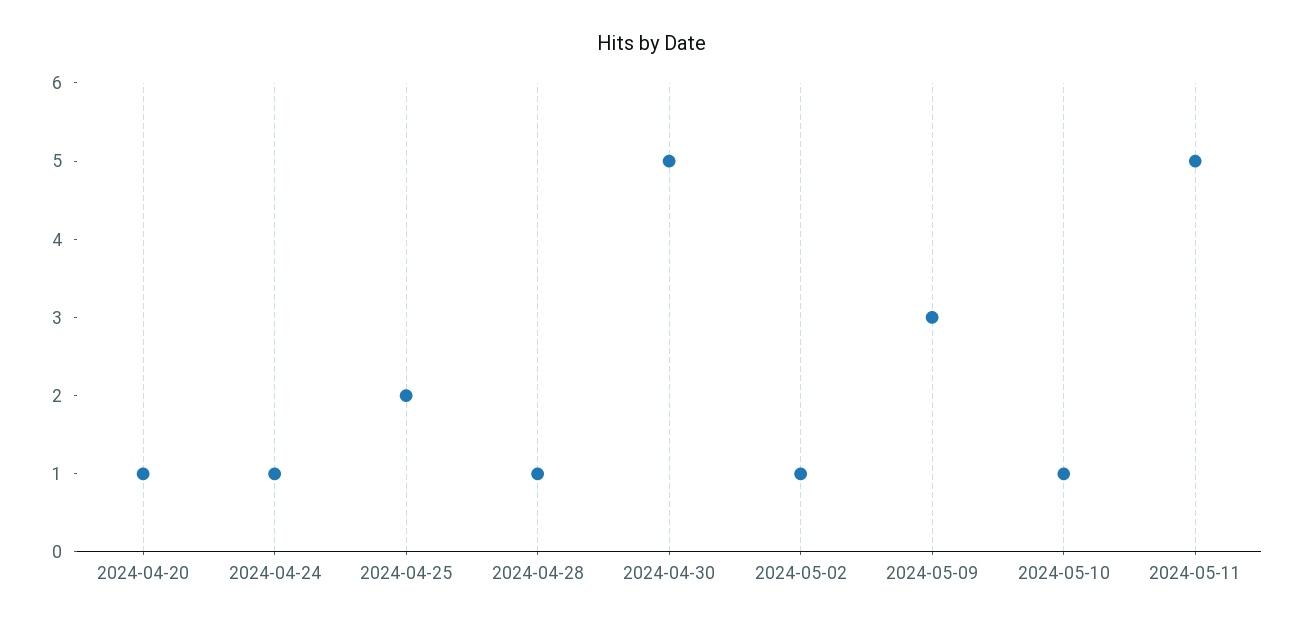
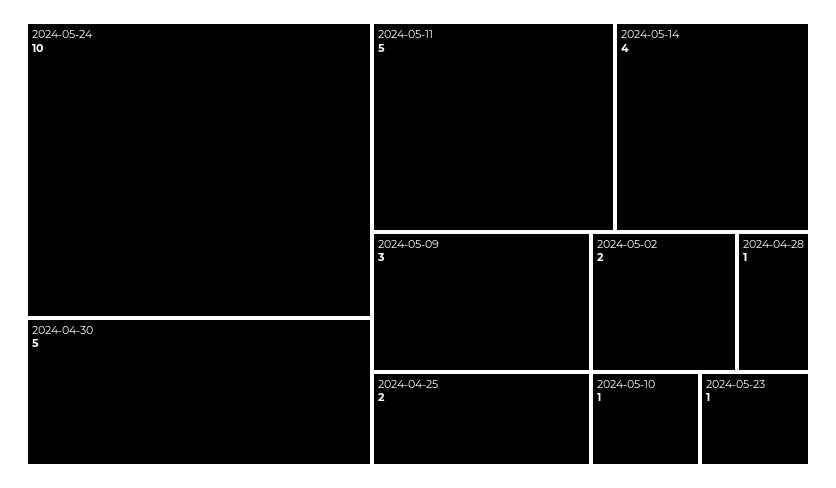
2024-04-20: 1 -> none
2024-04-24: 1 -> none
2024-05-02: 1 -> 2
2024-05-24: none -> 10
2024-05-14: none -> 4
2024-05-23: none -> 1

